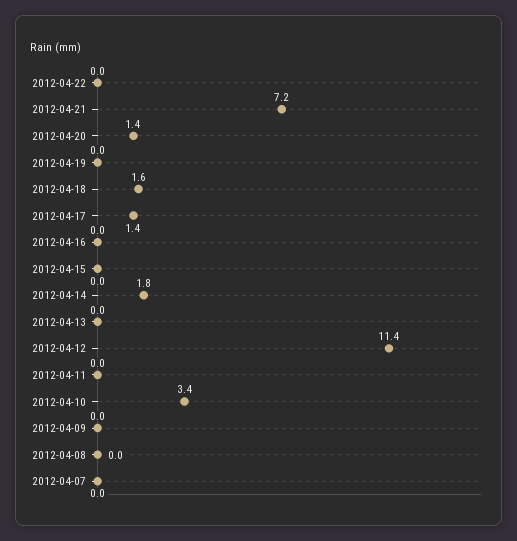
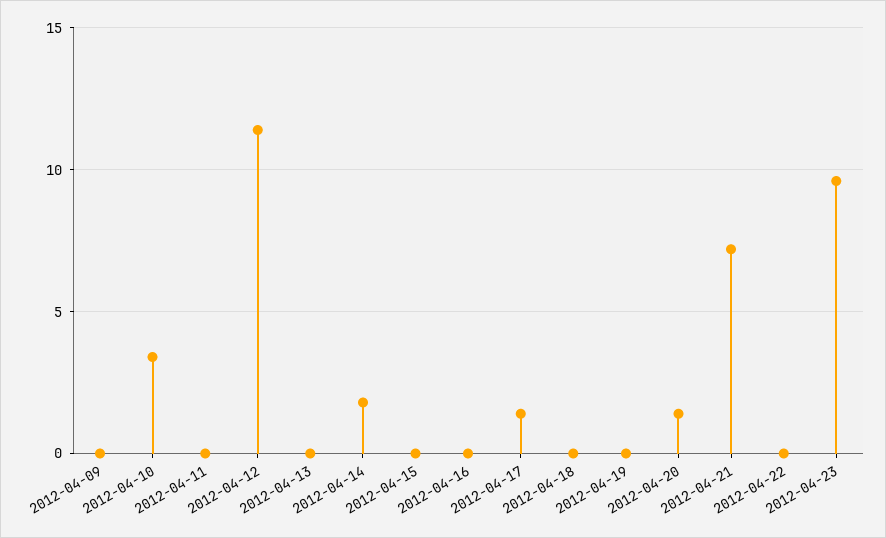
2012-04-18: 1.6 -> 0
2012-04-08: 0 -> none
2012-04-07: 0 -> none
2012-04-23: none -> 9.5

